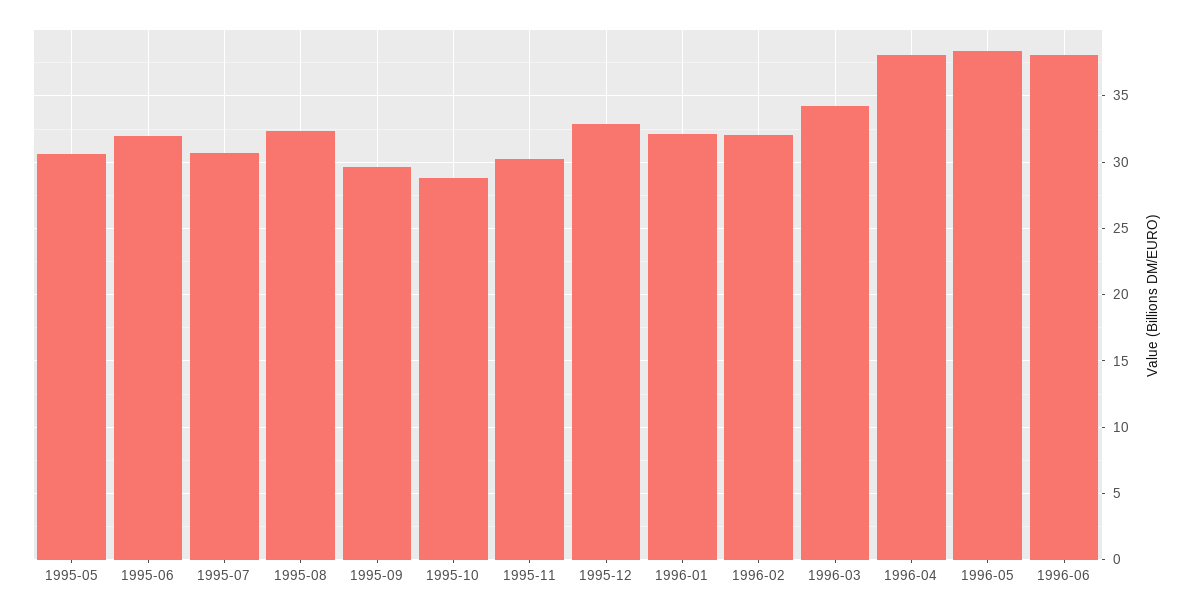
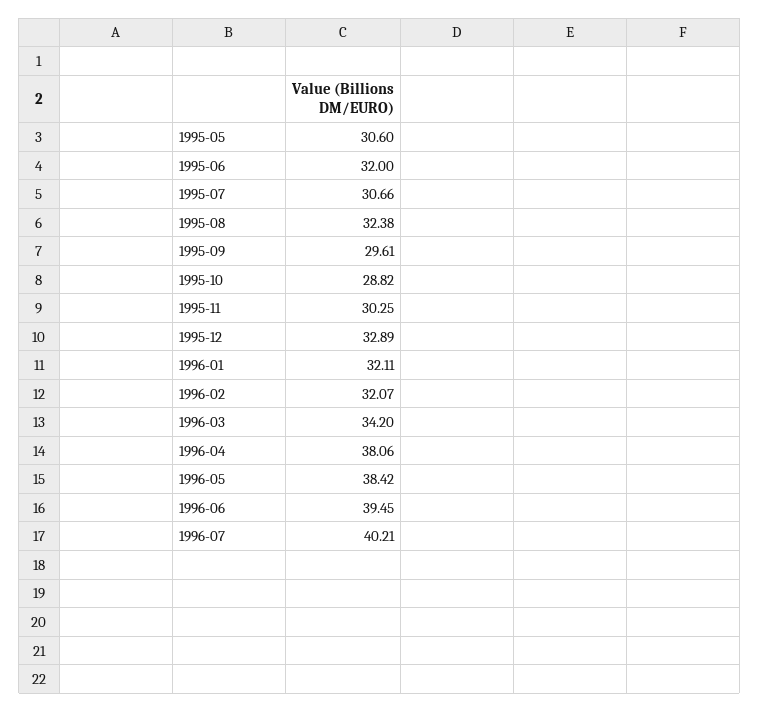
1996-06: 38 -> 39.45
1996-07: none -> 40.21

